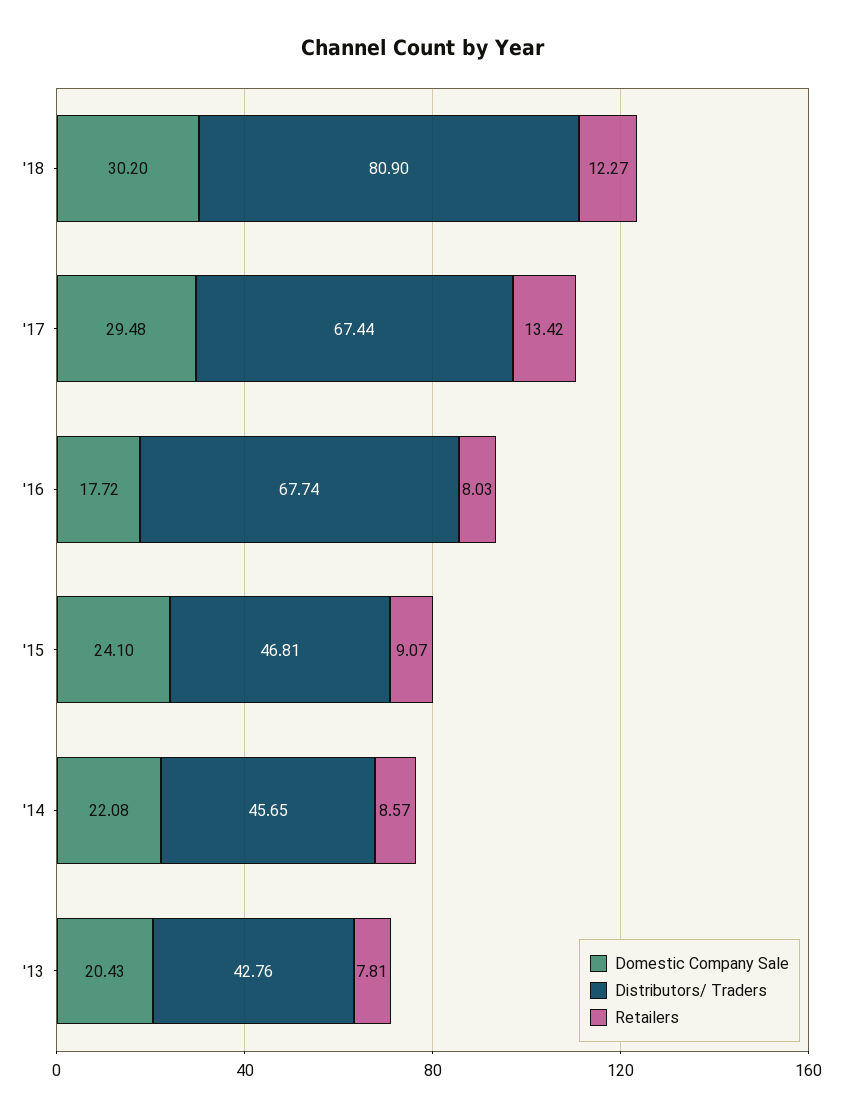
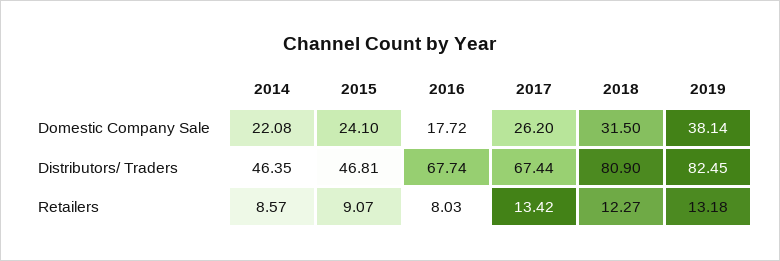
Domestic Company Sale, '18: 30.2 -> 31.5
Domestic Company Sale, '17: 29.48 -> 26.2
Distributors/ Traders, '14: 45.65 -> 46.35
Domestic Company Sale, '13: 20.43 -> none
Distributors/ Traders, '13: 42.76 -> none
Retailers, '13: 7.81 -> none
Domestic Company Sale, 2019: none -> 38.14
Distributors/ Traders, 2019: none -> 82.45
Retailers, 2019: none -> 13.18

